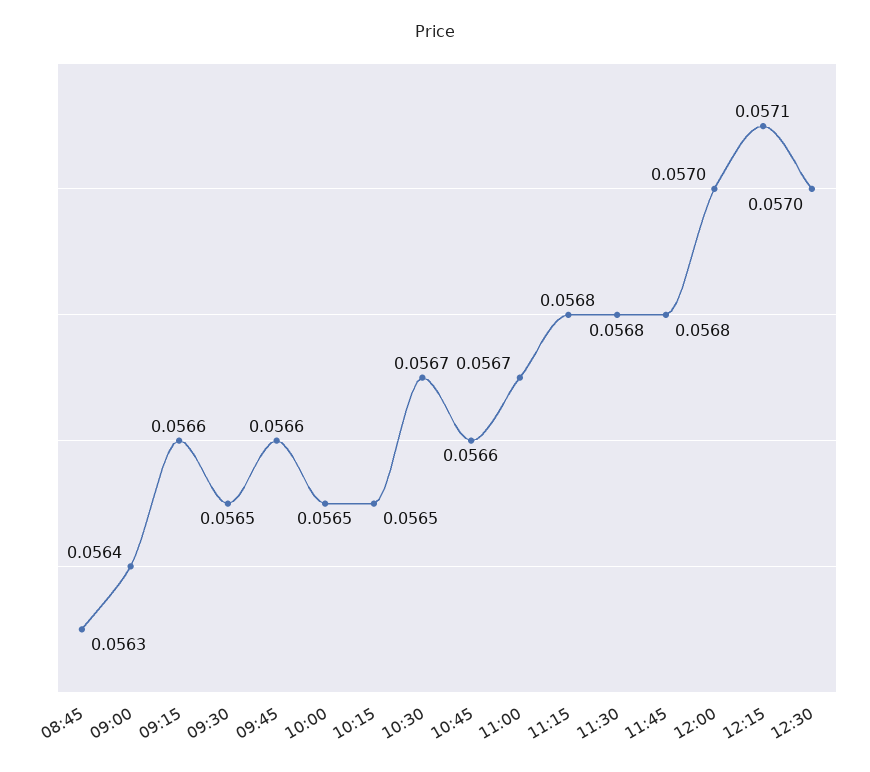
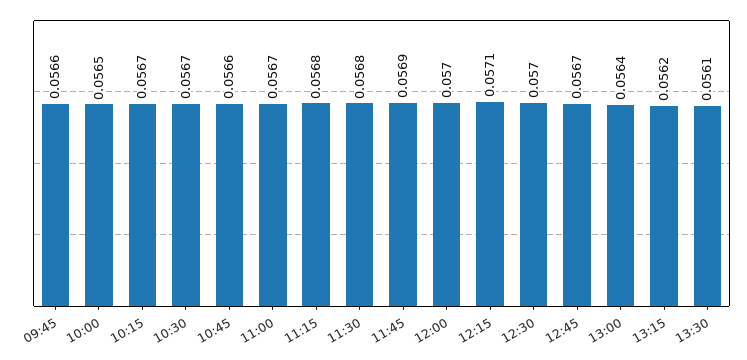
08:45: 0.0563 -> none
09:00: 0.0564 -> none
09:15: 0.0566 -> none
09:30: 0.0565 -> none
10:15: 0.0565 -> 0.0567
11:45: 0.0568 -> 0.0569
12:45: none -> 0.0567
13:00: none -> 0.0564
13:15: none -> 0.0562
13:30: none -> 0.0561

